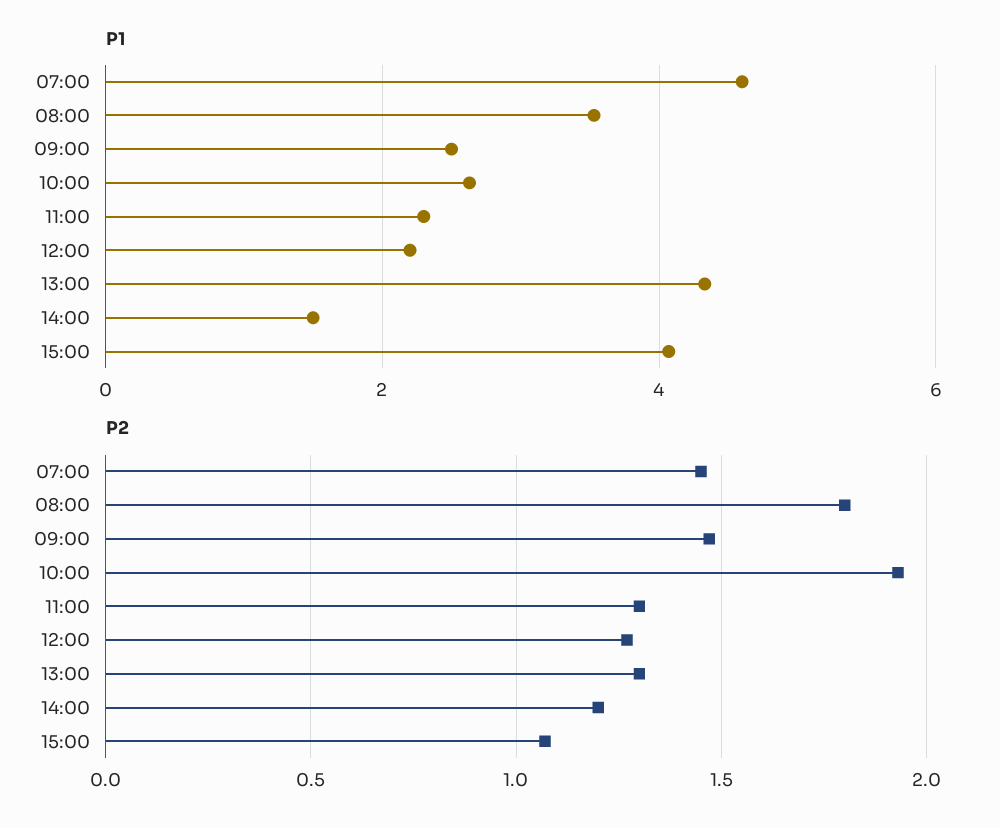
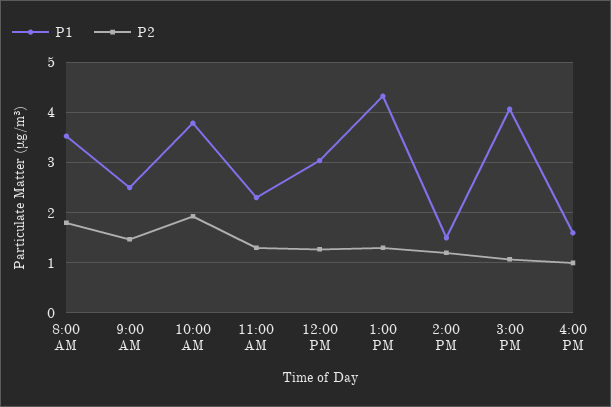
P1, 07:00: 4.6 -> none
P1, 10:00: 2.6 -> 3.8
P1, 12:00: 2.2 -> 3
P2, 07:00: 1.45 -> none
P1, 4:00 PM: none -> 1.6
P2, 4:00 PM: none -> 1

